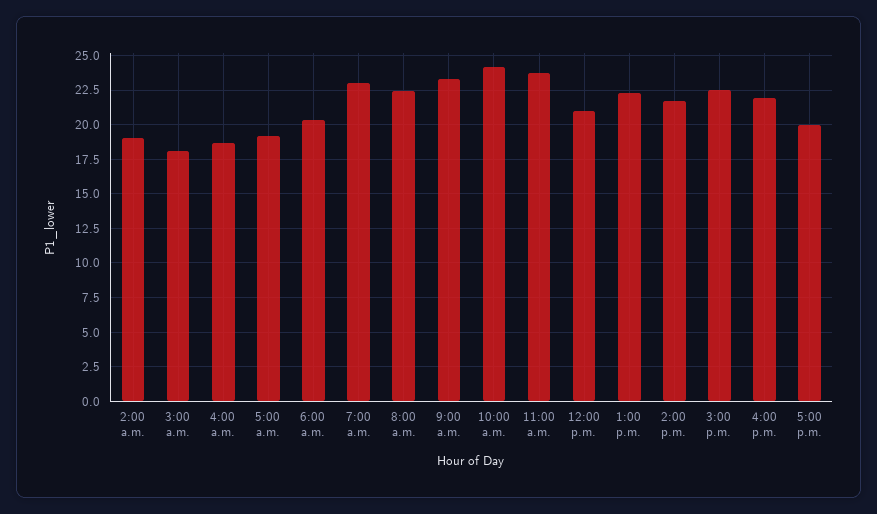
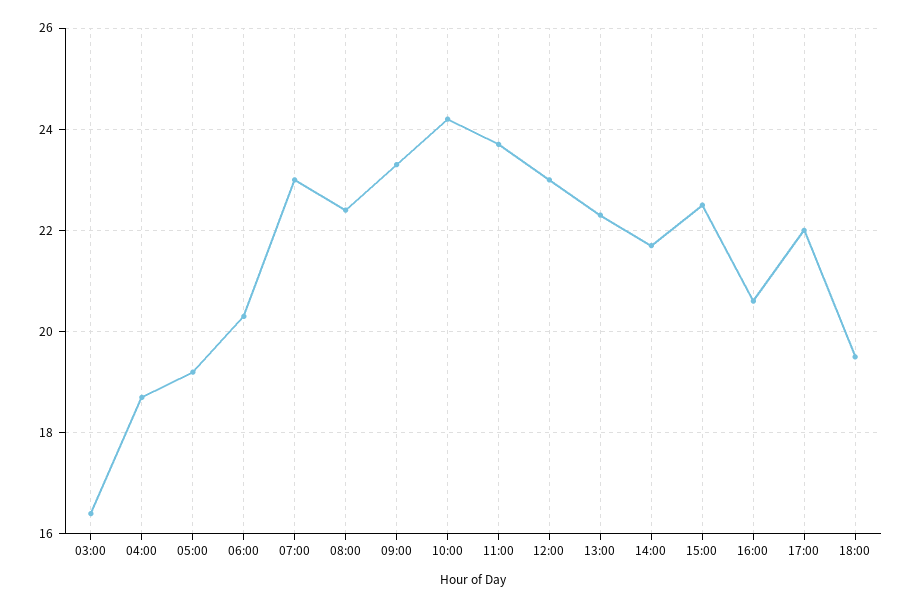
2:00 a.m.: 19 -> none
3:00 a.m.: 18 -> 16.5
12:00 p.m.: 21 -> 23
4:00 p.m.: 22 -> 20.5
5:00 p.m.: 20 -> 22
18:00: none -> 19.5

